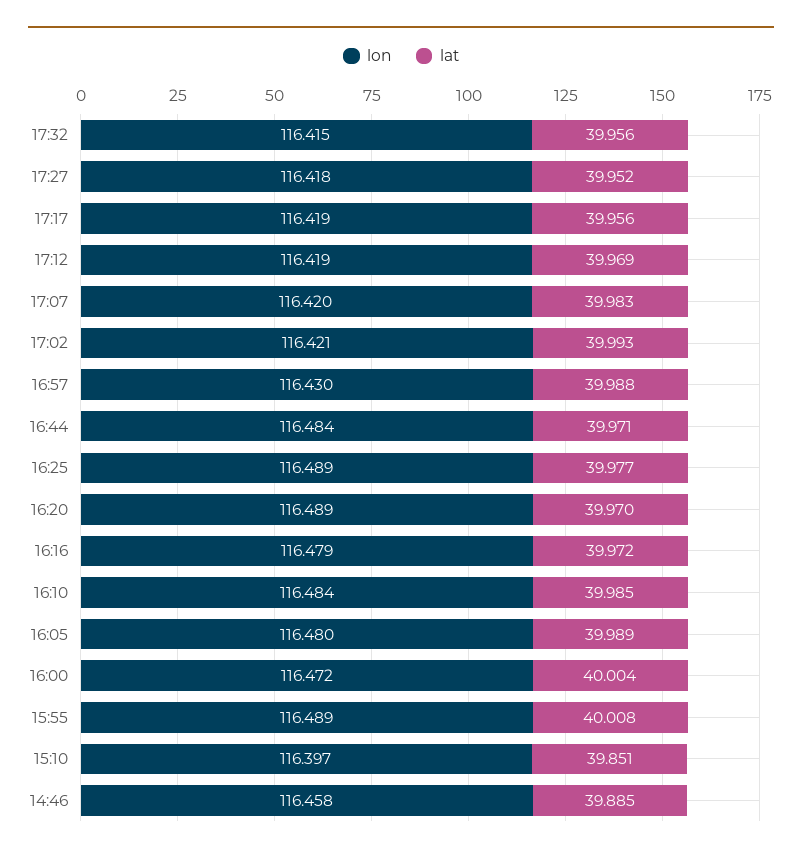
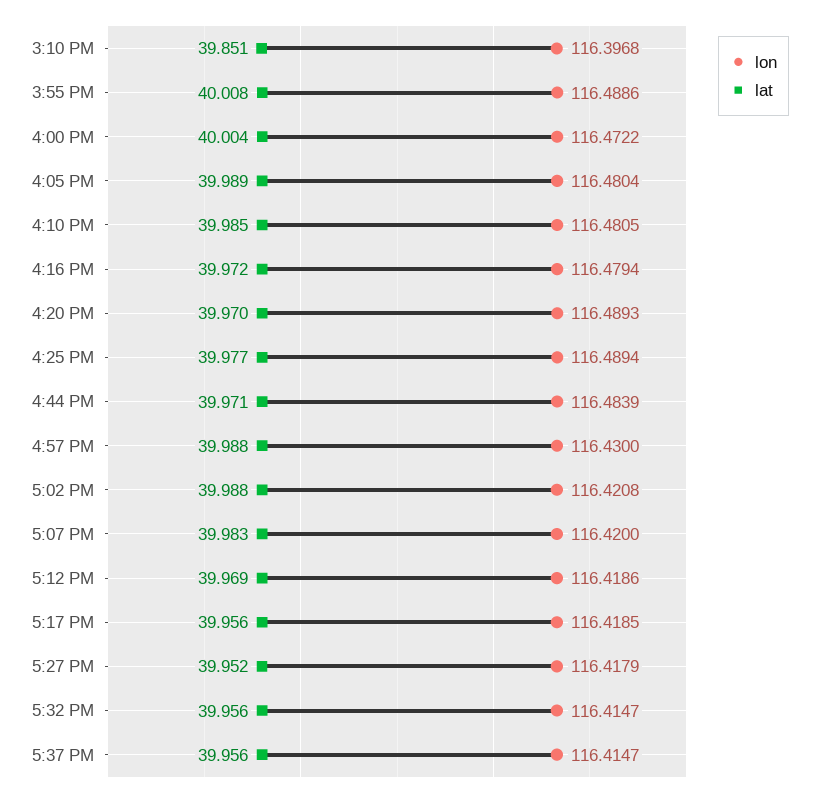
lat, 17:02: 39.993 -> 39.988
lon, 16:10: 116.484 -> 116.4805
lon, 14:46: 116.458 -> none
lat, 14:46: 39.885 -> none
lon, 5:37 PM: none -> 116.4147
lat, 5:37 PM: none -> 39.956

